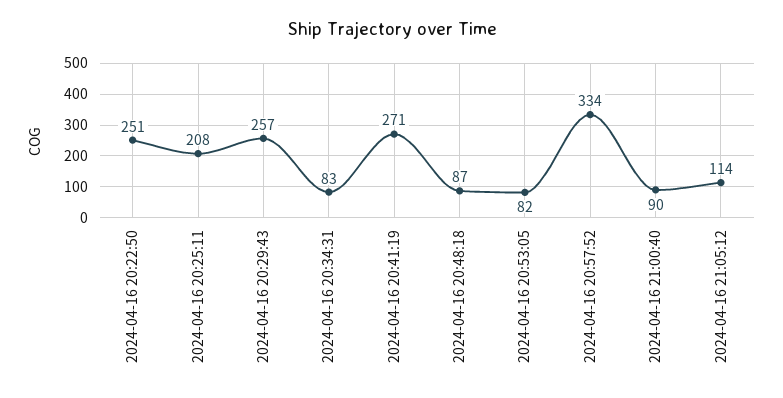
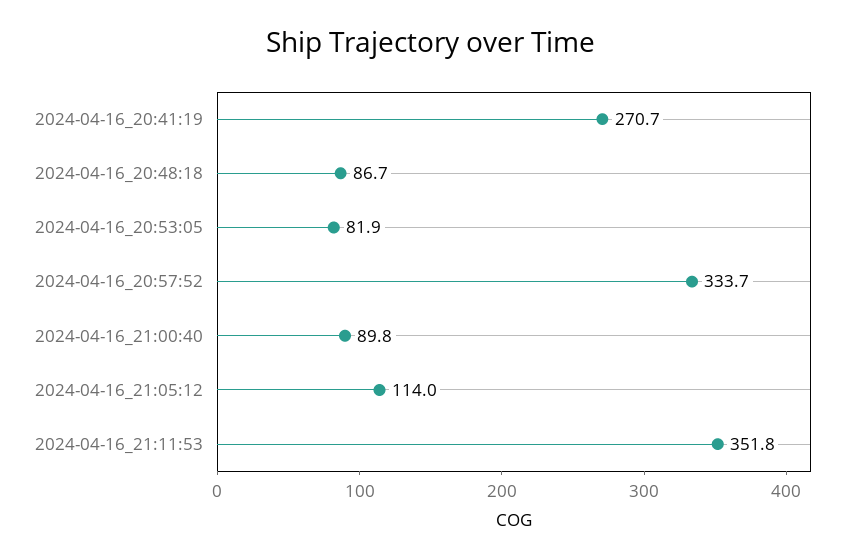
2024-04-16 20:22:50: 251 -> none
2024-04-16 20:25:11: 208 -> none
2024-04-16 20:29:43: 257 -> none
2024-04-16 20:34:31: 83 -> none
2024-04-16_21:11:53: none -> 351.8

